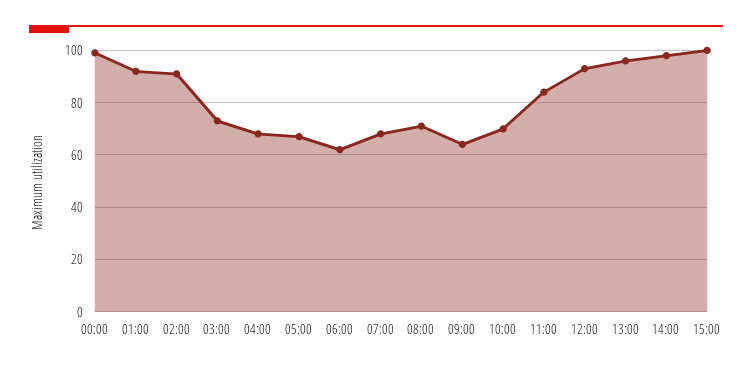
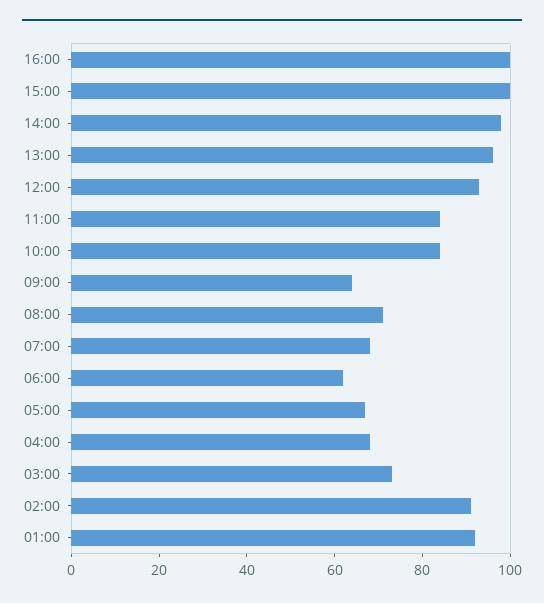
00:00: 100 -> none
10:00: 70 -> 85
16:00: none -> 100

